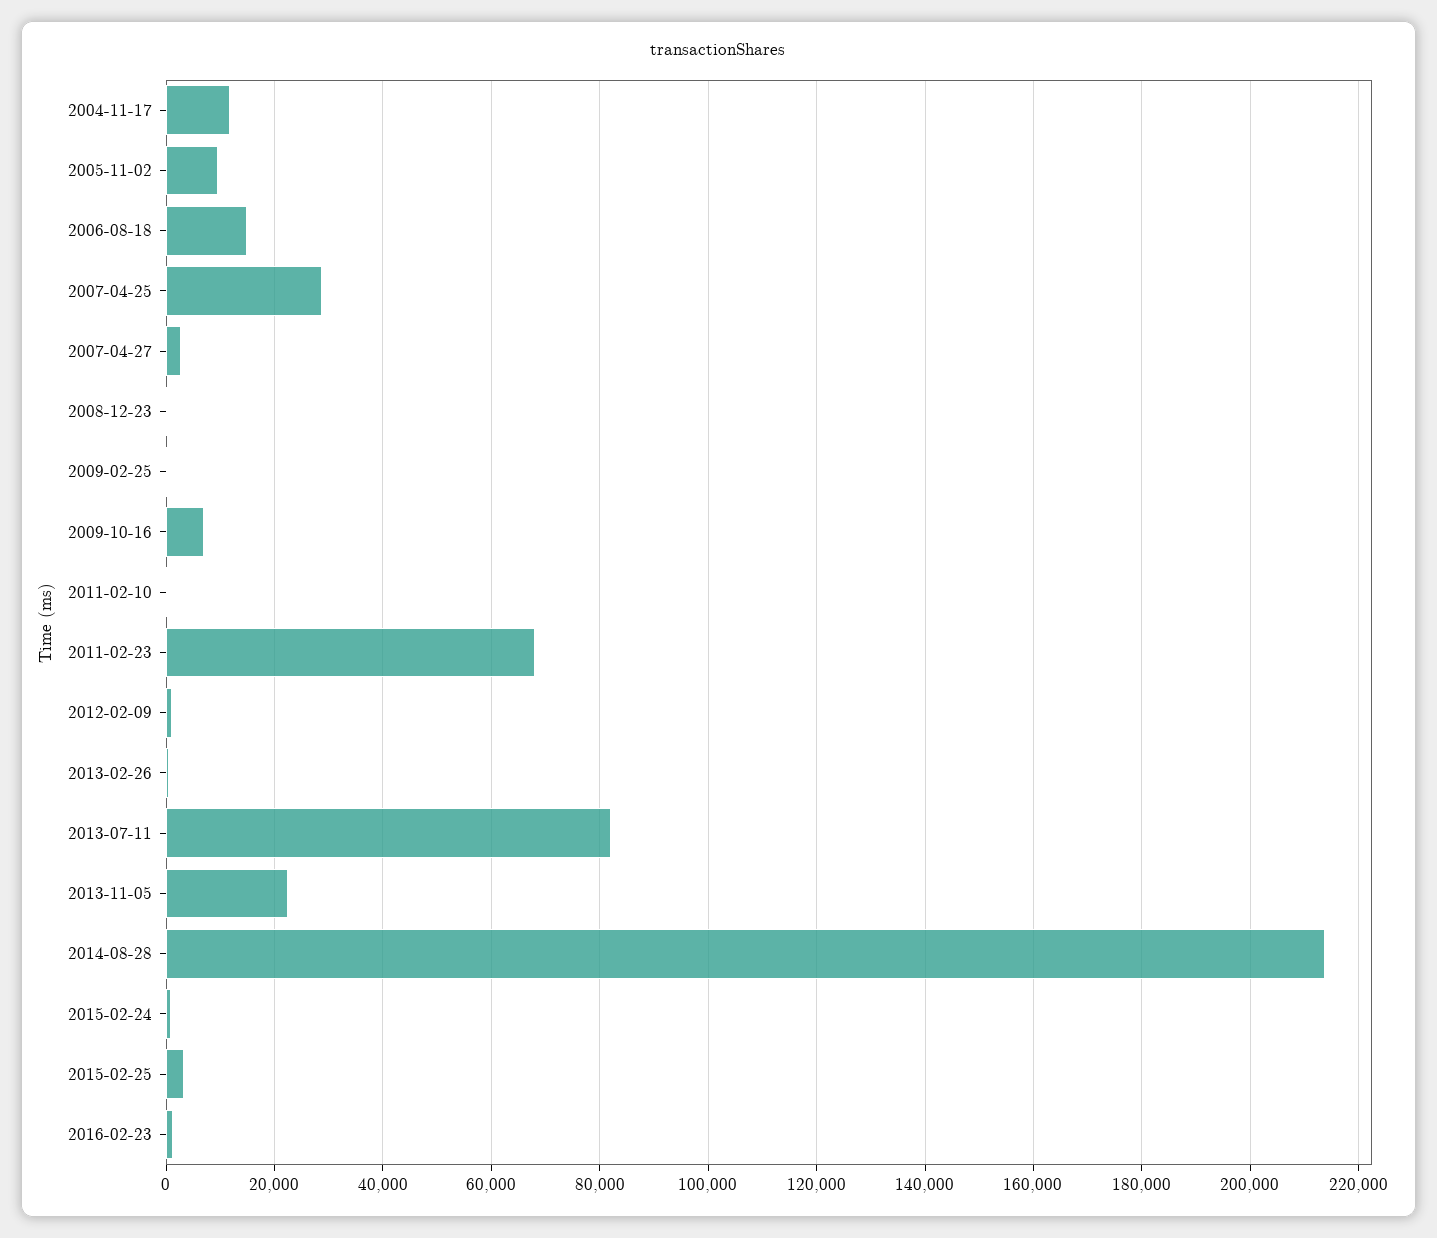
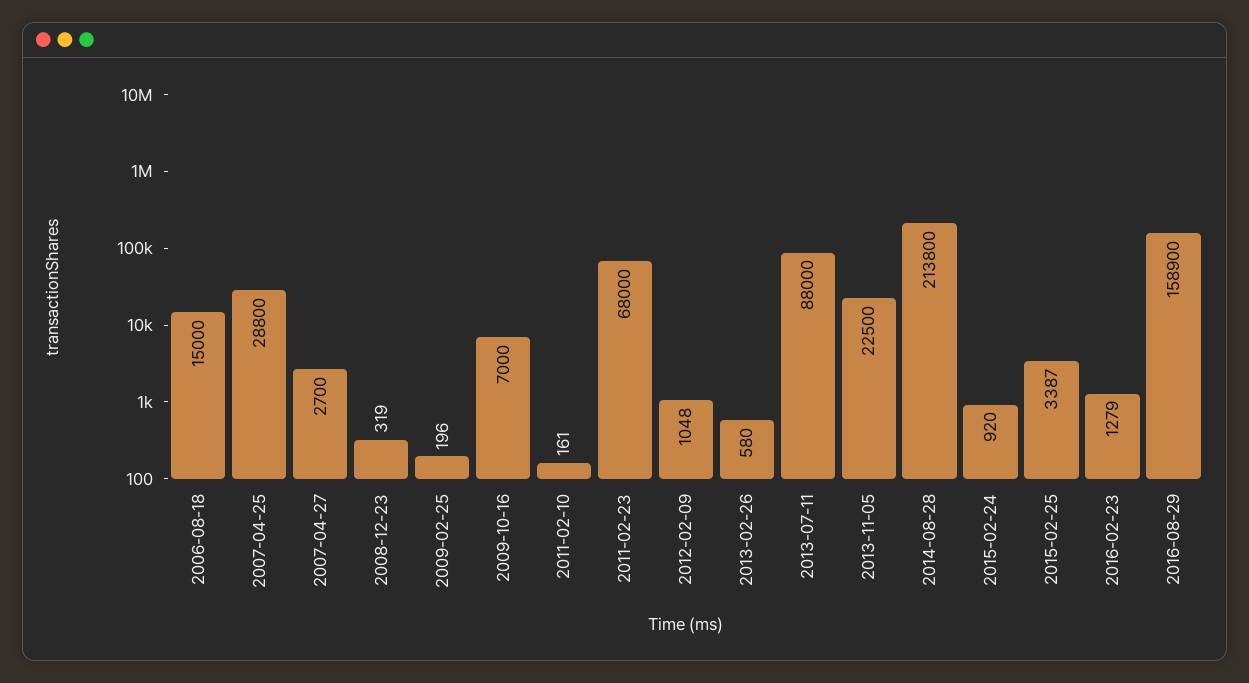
2004-11-17: 12000 -> none
2005-11-02: 10000 -> none
2013-07-11: 82000 -> 88000
2016-08-29: none -> 158900

